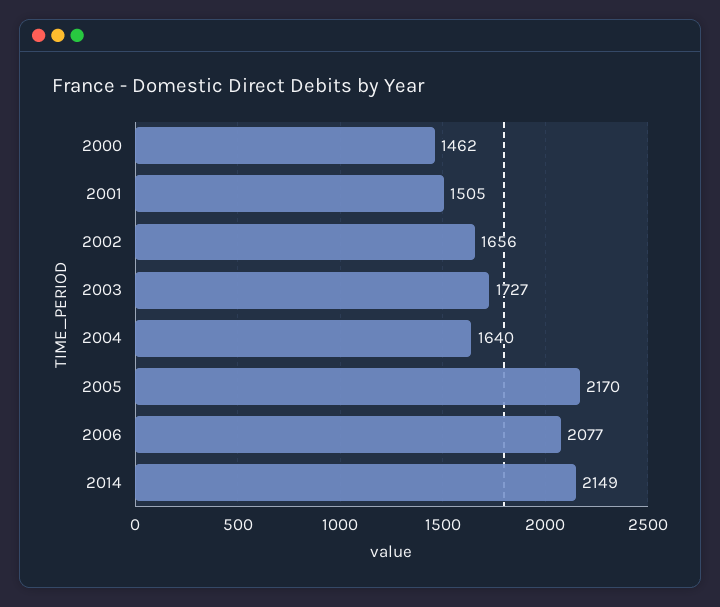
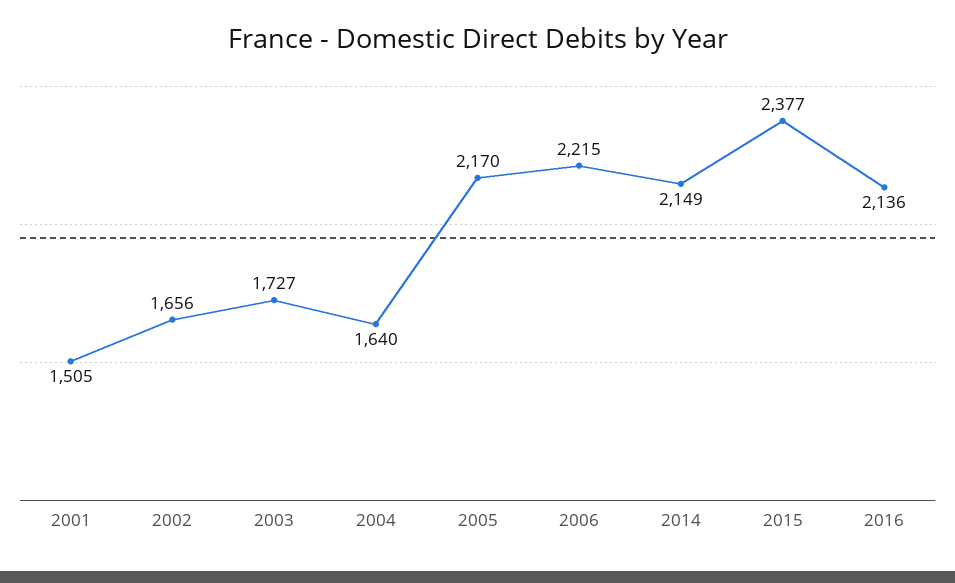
2000: 1462 -> none
2006: 2077 -> 2215
2015: none -> 2377
2016: none -> 2136

